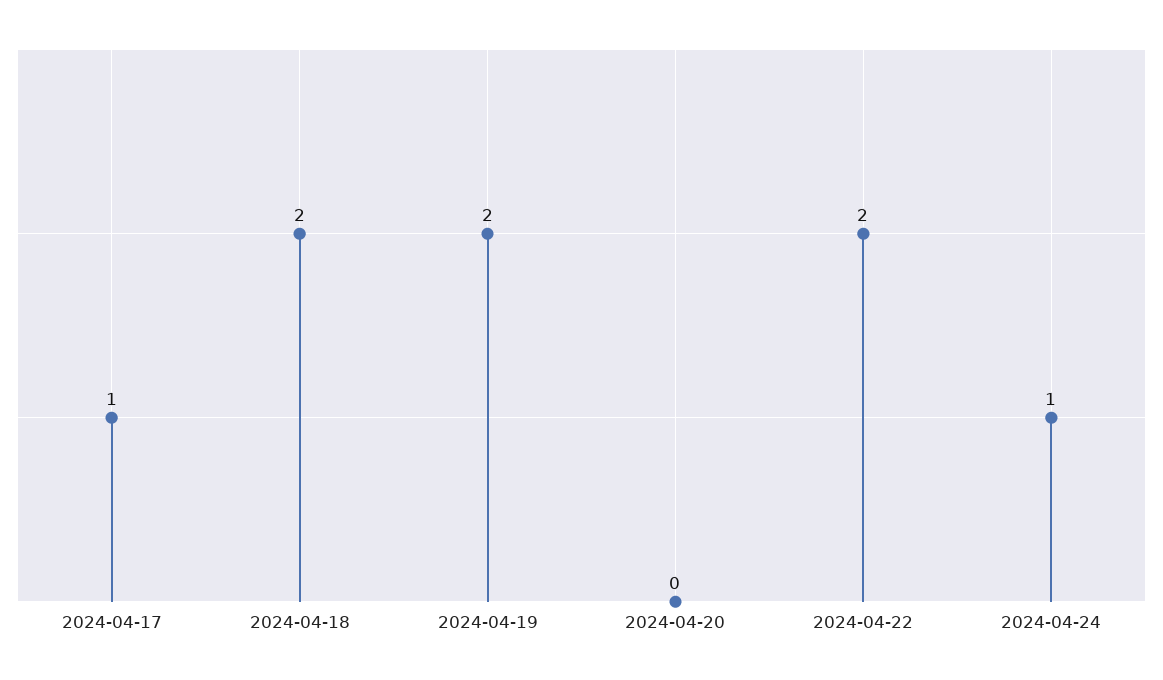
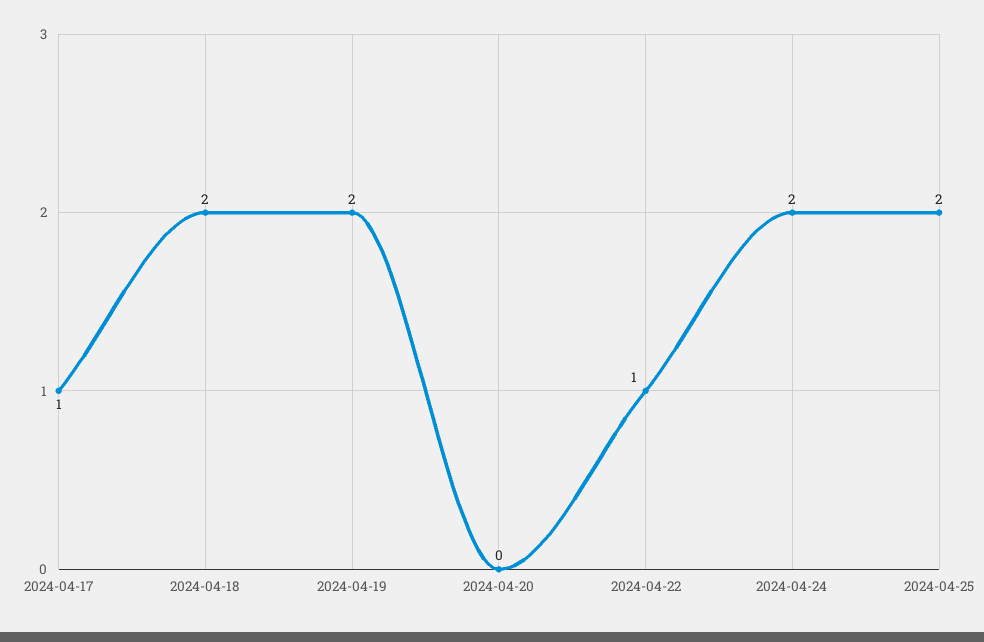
2024-04-22: 2 -> 1
2024-04-24: 1 -> 2
2024-04-25: none -> 2

